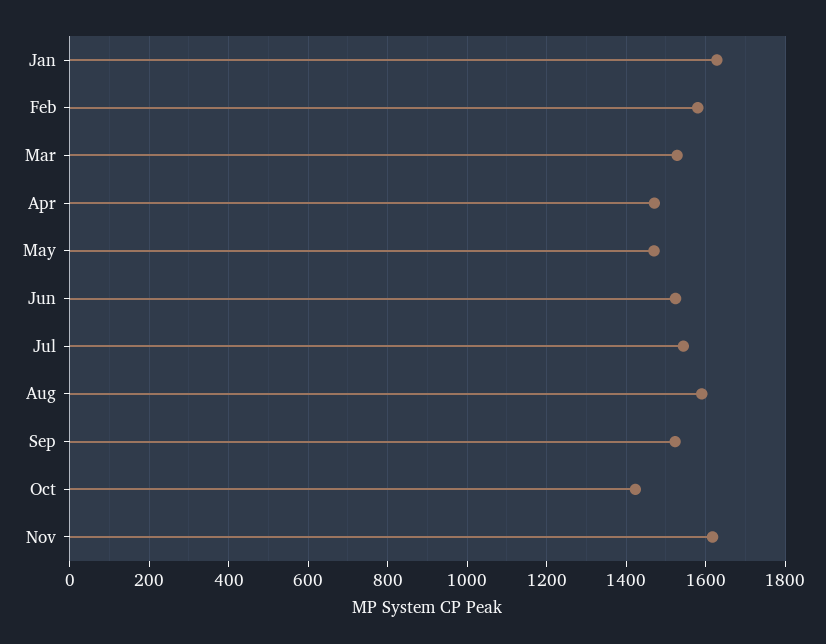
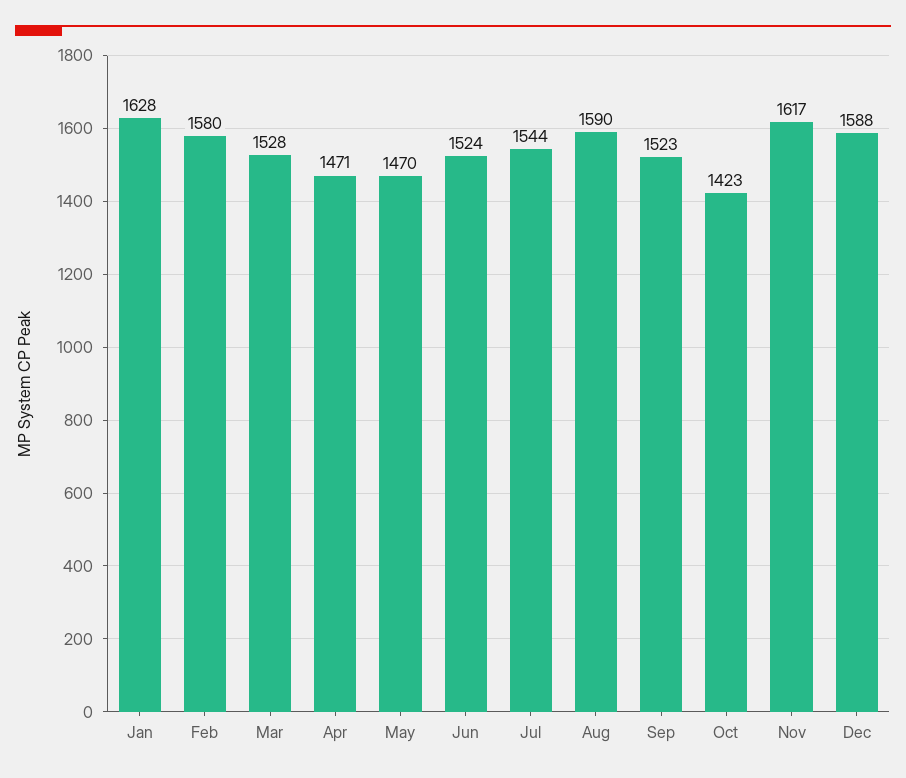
Dec: none -> 1588

